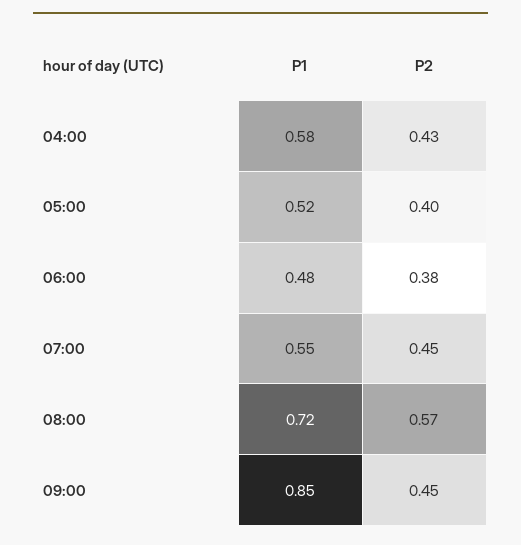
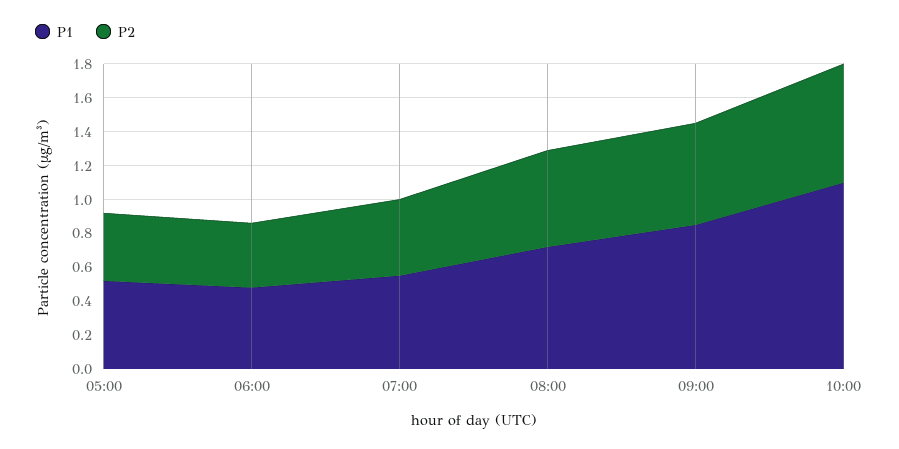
P1, 04:00: 0.58 -> none
P2, 04:00: 0.43 -> none
P2, 09:00: 0.45 -> 0.6
P1, 10:00: none -> 1.1
P2, 10:00: none -> 0.7

